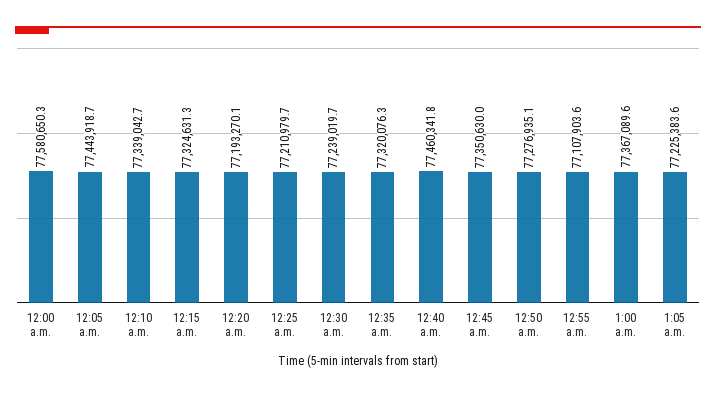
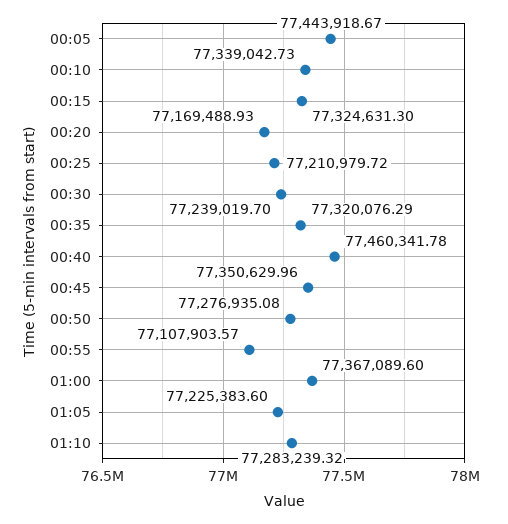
12:00 a.m.: 77580650.3 -> none
12:20 a.m.: 77193270.1 -> 77169488.93
01:10: none -> 77283239.32

